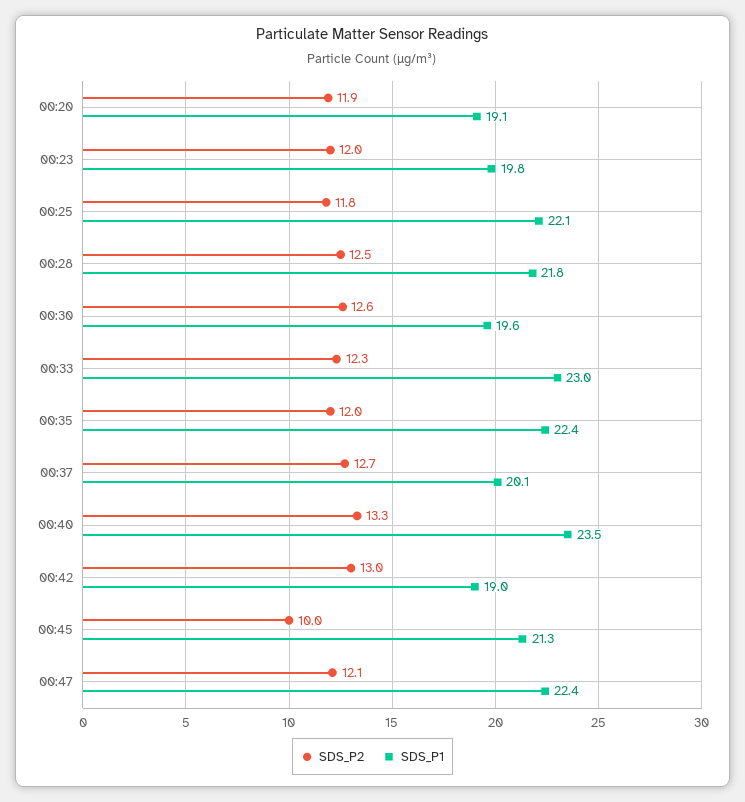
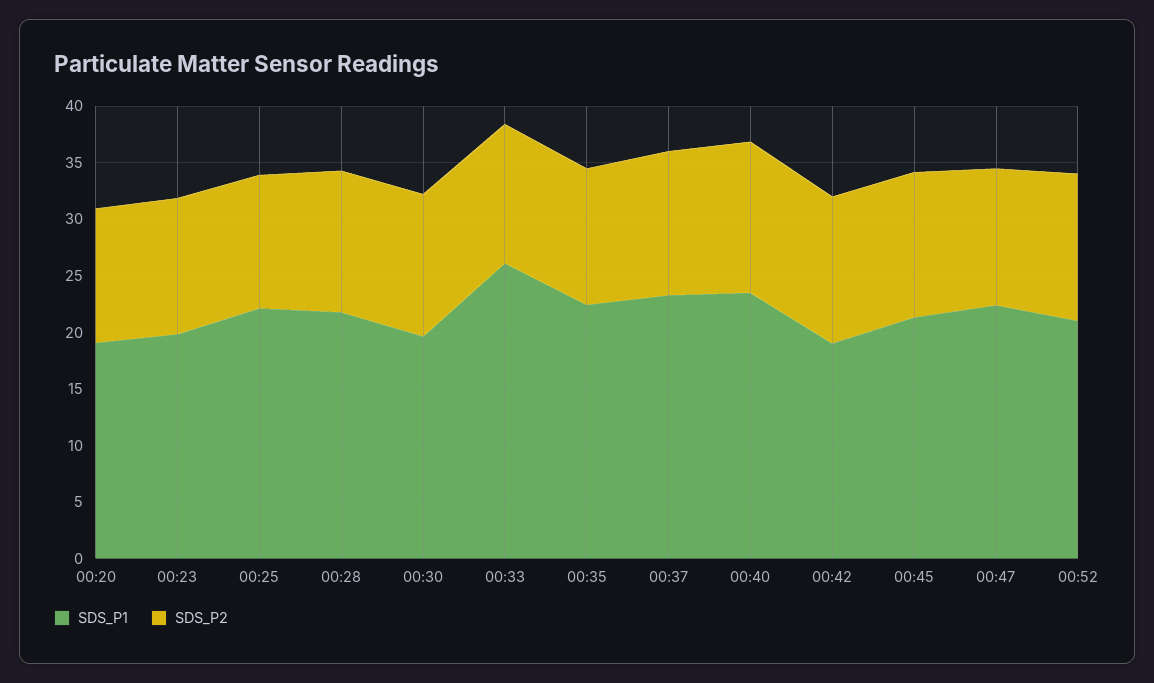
SDS_P1, 00:33: 23 -> 26
SDS_P1, 00:37: 20.1 -> 23
SDS_P2, 00:45: 10 -> 13
SDS_P1, 00:52: none -> 21
SDS_P2, 00:52: none -> 13

